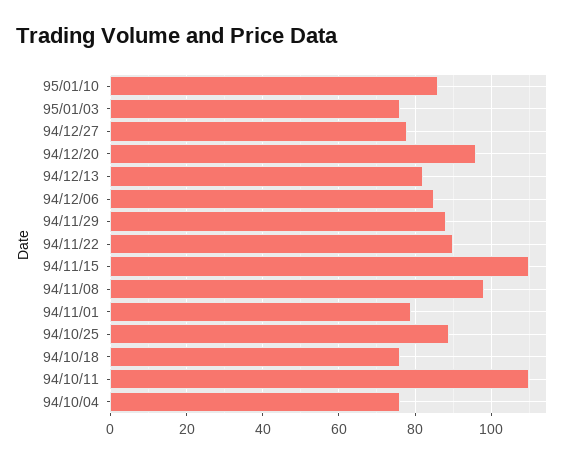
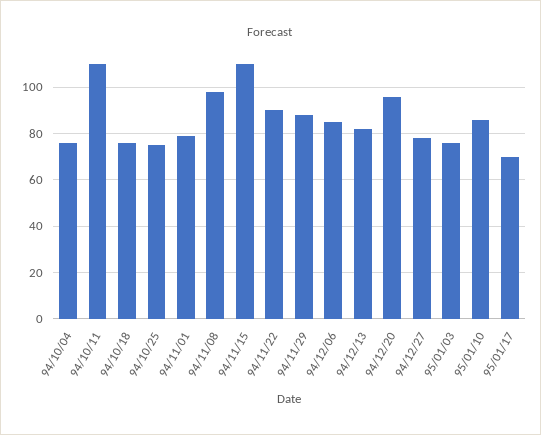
94/10/25: 90 -> 75
95/01/17: none -> 70

